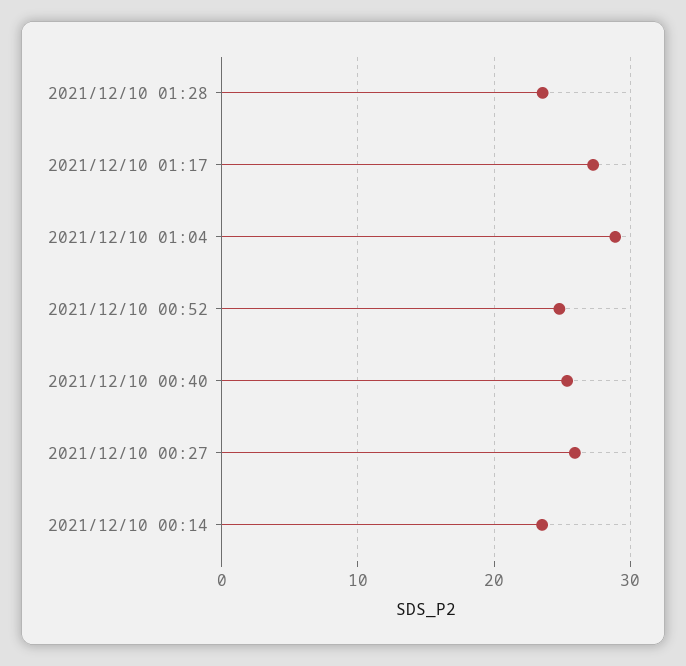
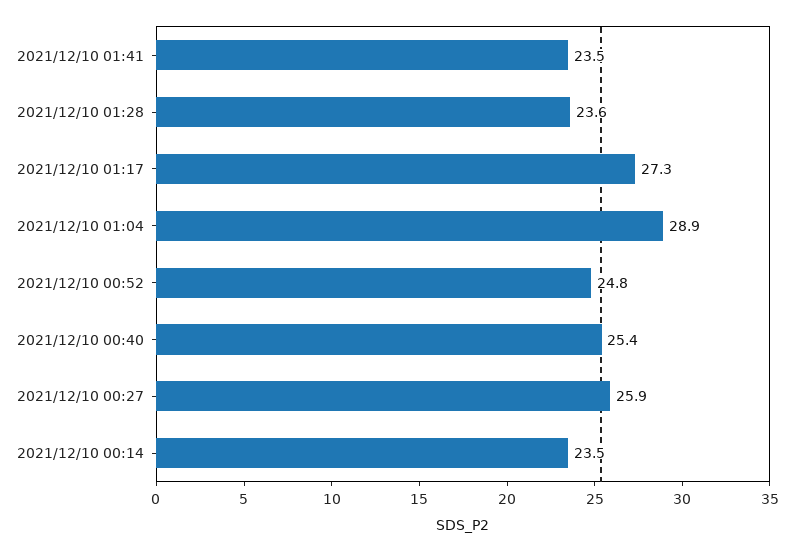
2021/12/10 01:41: none -> 23.5

